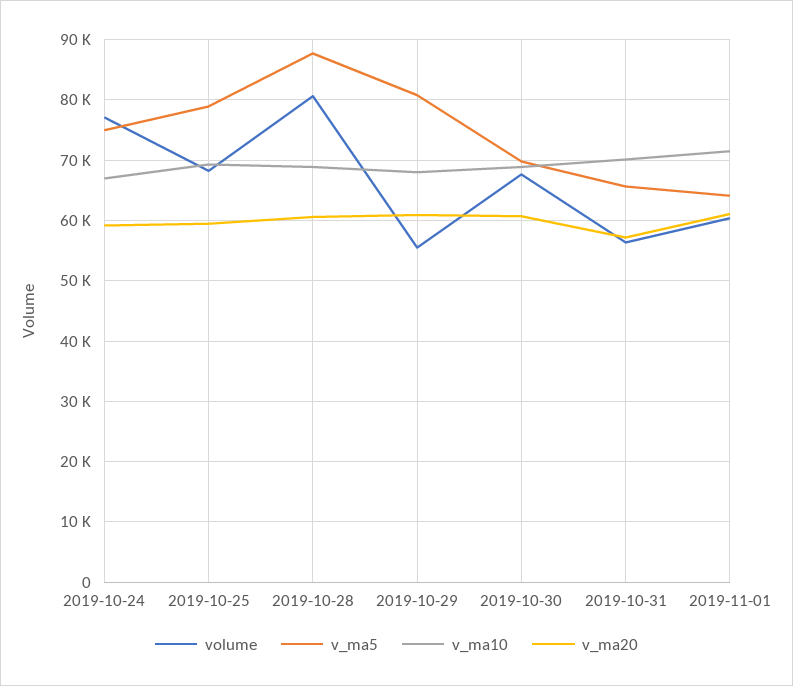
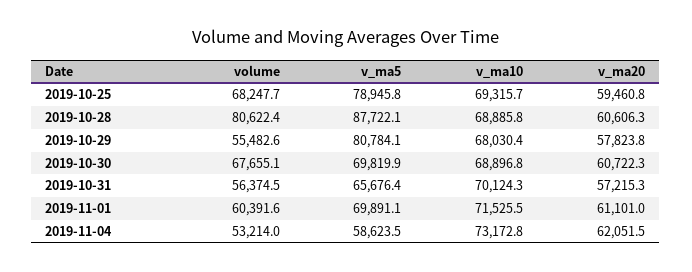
volume, 2019-10-24: 77000 -> none
v_ma5, 2019-10-24: 75000 -> none
v_ma10, 2019-10-24: 67000 -> none
v_ma20, 2019-10-24: 59000 -> none
v_ma20, 2019-10-29: 61000 -> 57823.8
v_ma5, 2019-11-01: 64000 -> 69891.1
volume, 2019-11-04: none -> 53214
v_ma5, 2019-11-04: none -> 58623.5
v_ma10, 2019-11-04: none -> 73172.8
v_ma20, 2019-11-04: none -> 62051.5

